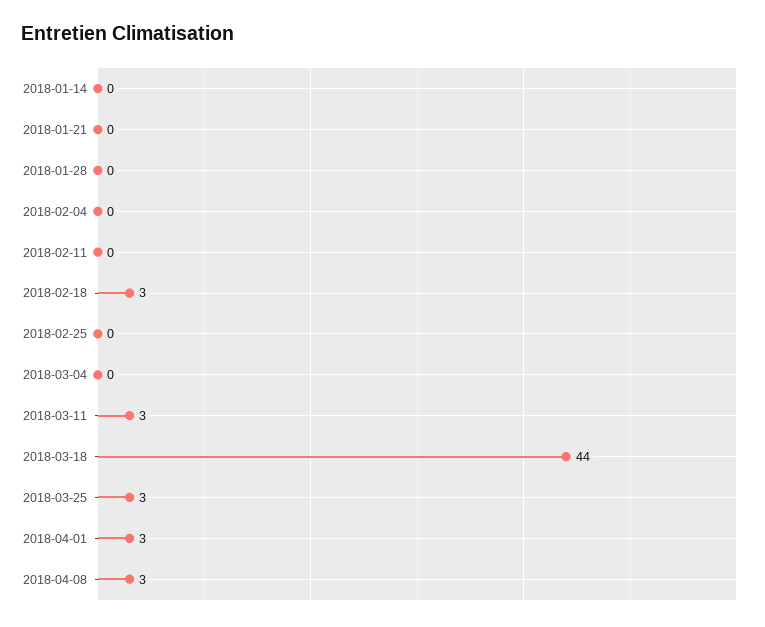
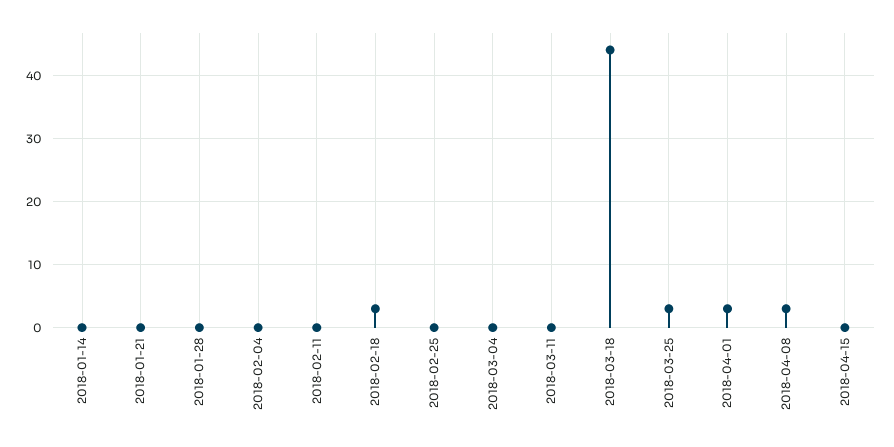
2018-03-11: 3 -> 0
2018-04-15: none -> 0

